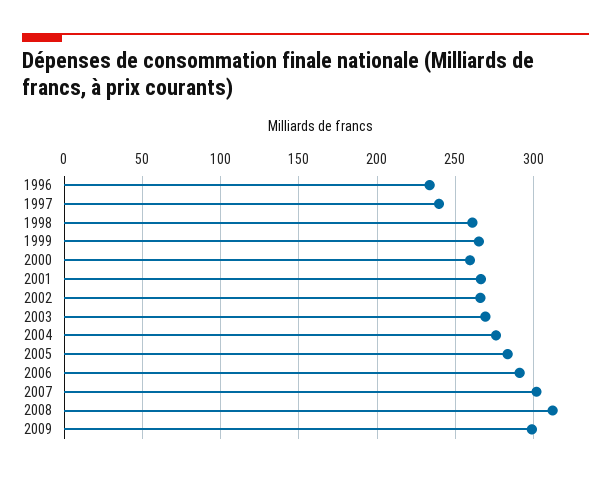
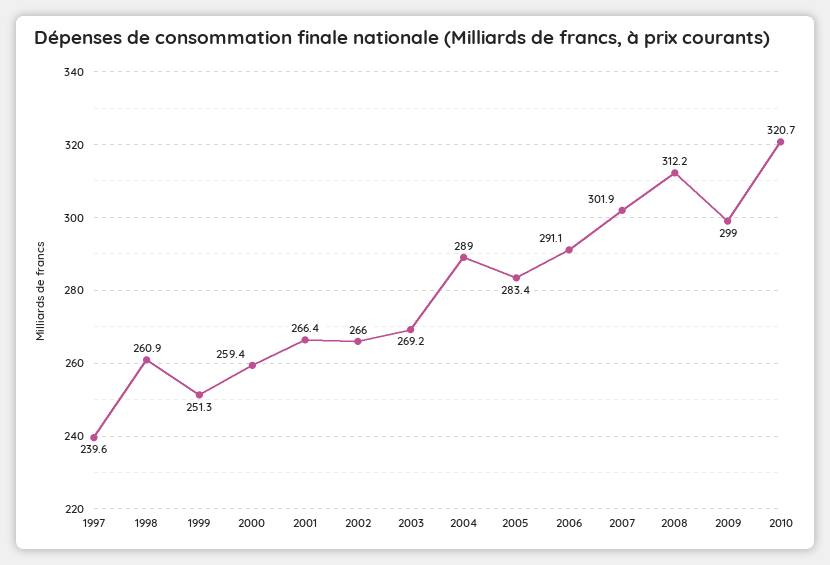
1996: 235 -> none
1999: 265 -> 251.3
2004: 275 -> 289
2010: none -> 320.7

